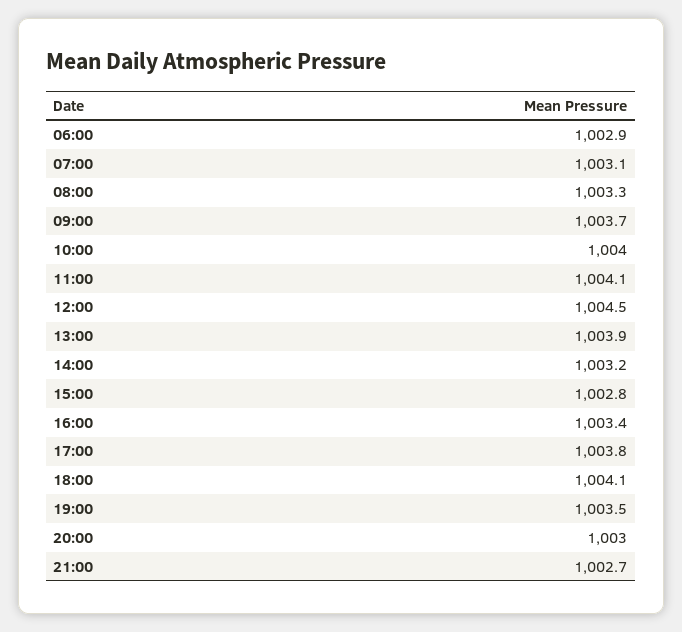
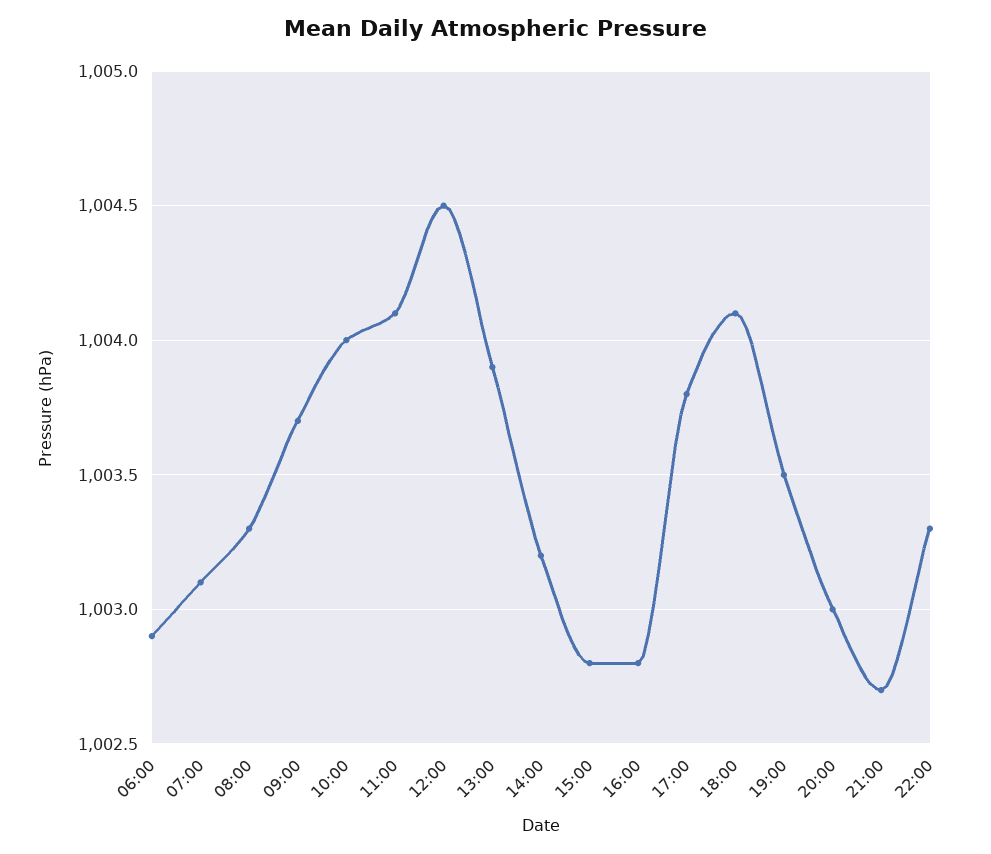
16:00: 1003.4 -> 1002.8
22:00: none -> 1003.3

